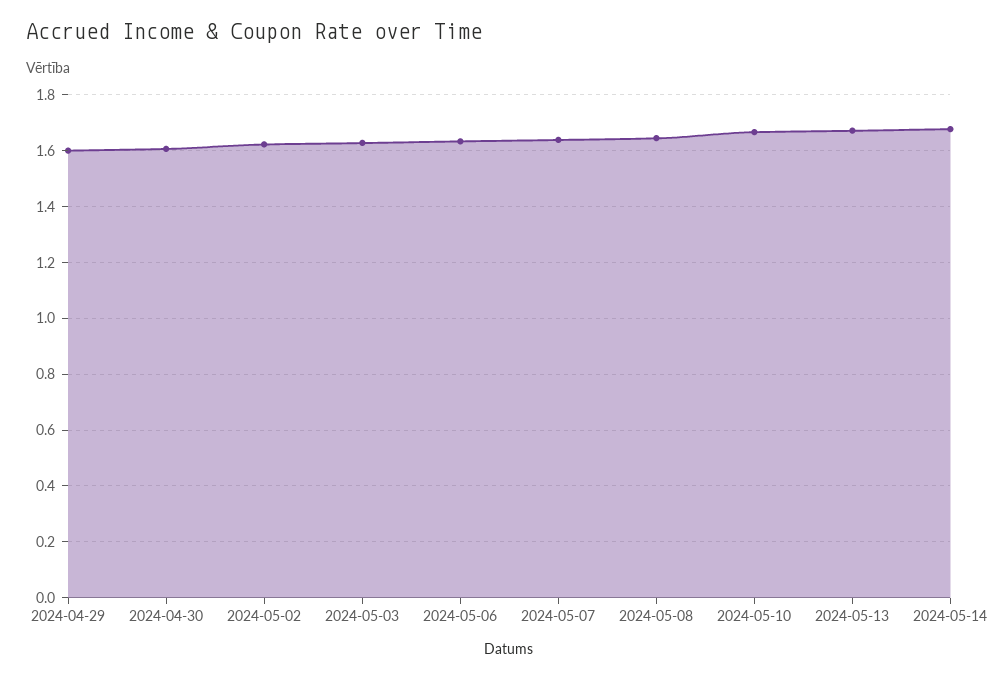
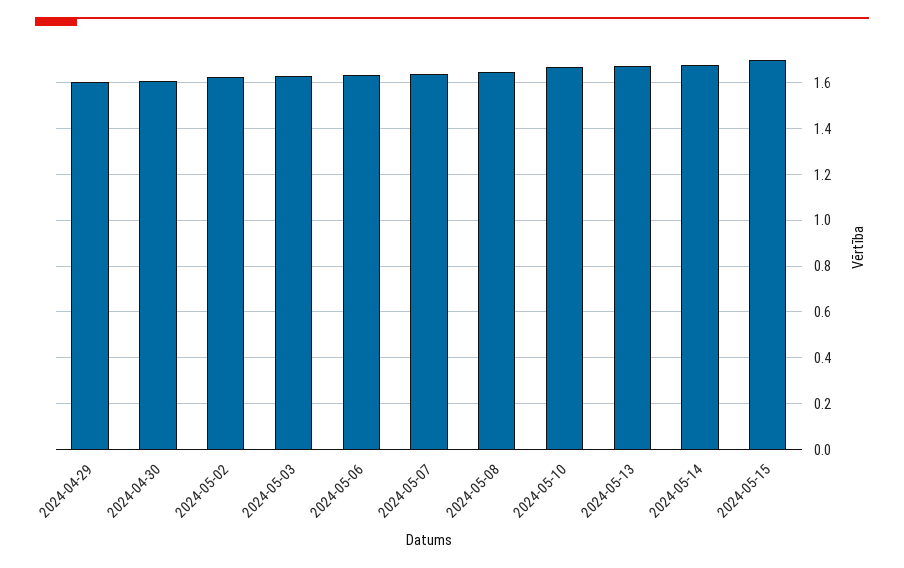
2024-05-15: none -> 1.7

